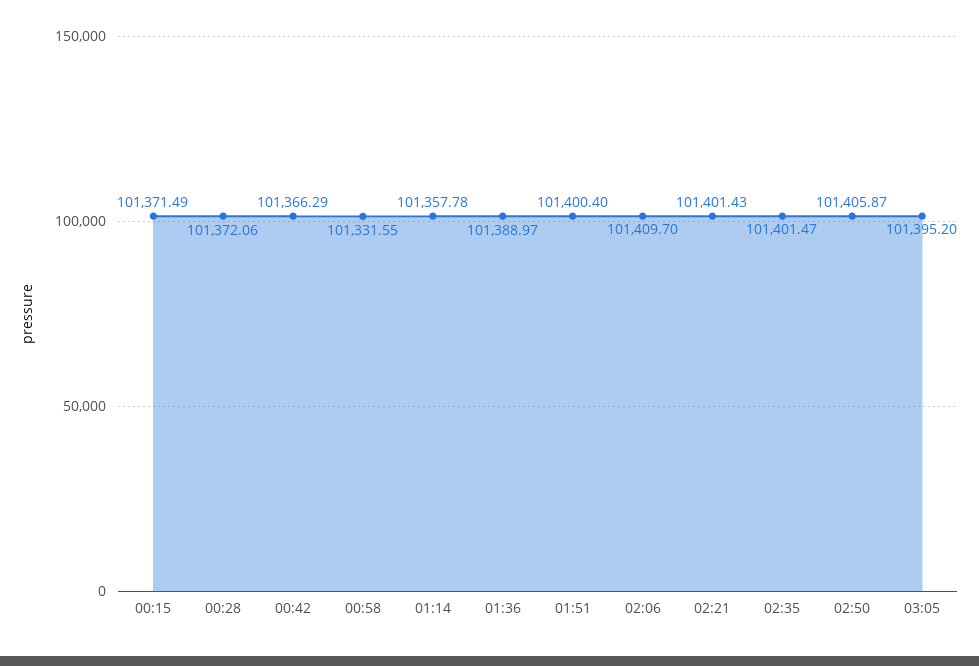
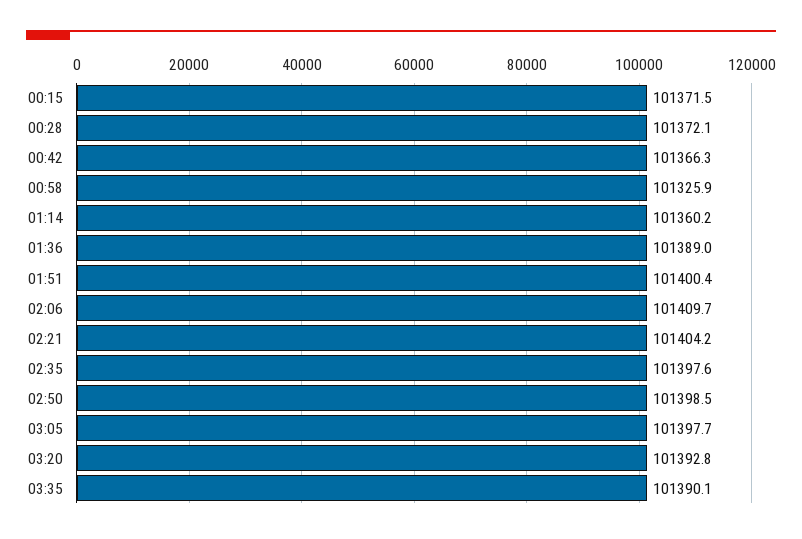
00:58: 101331.55 -> 101325.9
01:14: 101357.78 -> 101360.2
02:21: 101401.43 -> 101404.2
02:35: 101401.47 -> 101397.6
02:50: 101405.87 -> 101398.5
03:05: 101395.2 -> 101397.7
03:20: none -> 101392.8
03:35: none -> 101390.1

